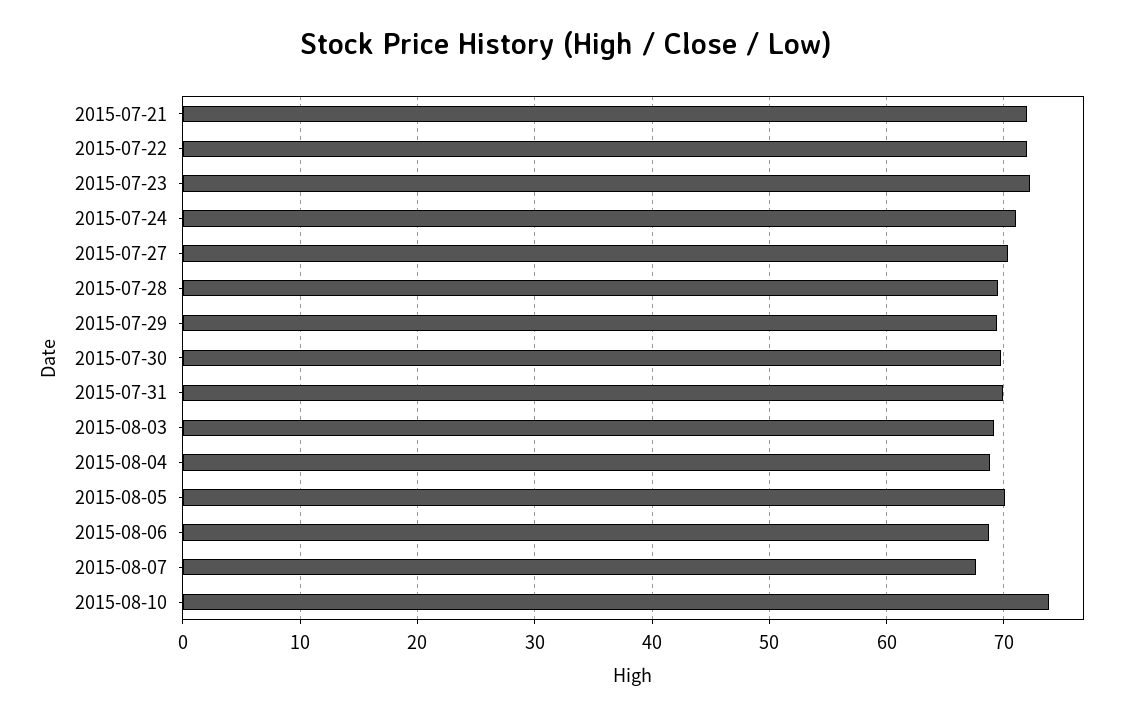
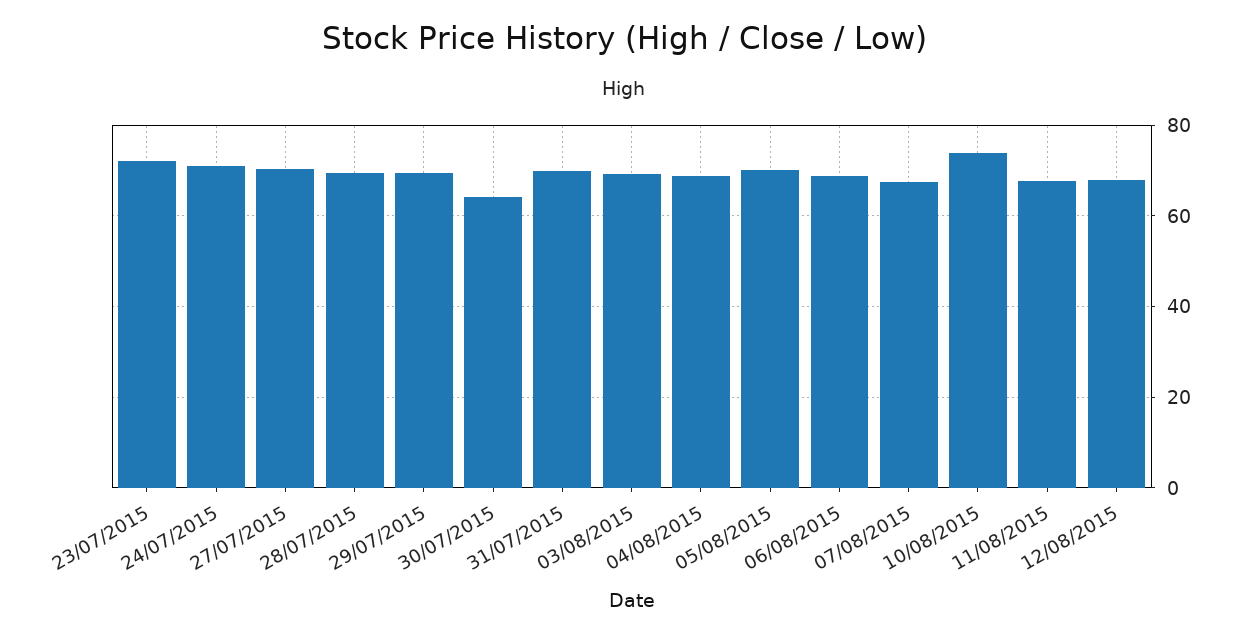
2015-07-21: 72 -> none
2015-07-22: 72 -> none
2015-07-30: 70 -> 64
11/08/2015: none -> 68
12/08/2015: none -> 68

